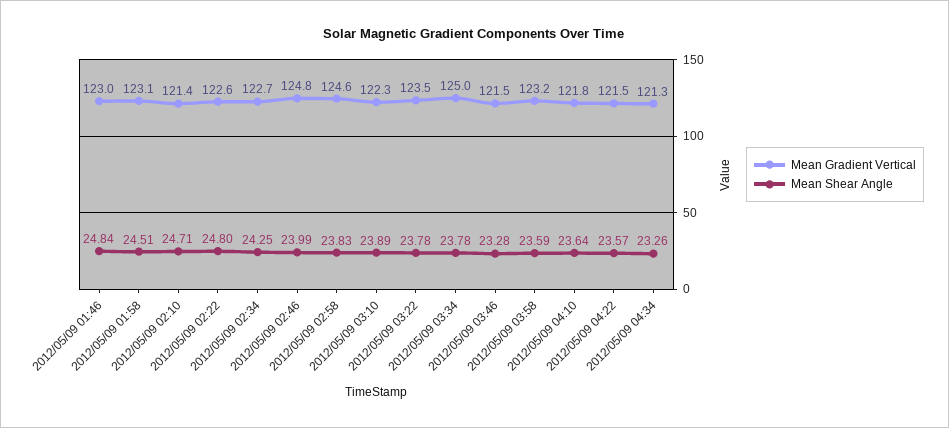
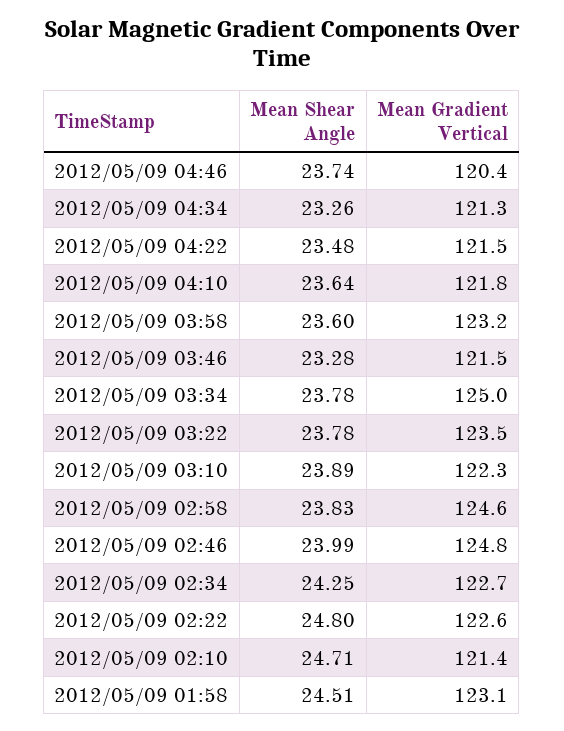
Mean Gradient Vertical, 2012/05/09 01:46: 123 -> none
Mean Shear Angle, 2012/05/09 01:46: 24.84 -> none
Mean Shear Angle, 2012/05/09 03:58: 23.59 -> 23.6
Mean Shear Angle, 2012/05/09 04:22: 23.57 -> 23.48
Mean Shear Angle, 2012/05/09 04:46: none -> 23.74
Mean Gradient Vertical, 2012/05/09 04:46: none -> 120.4

